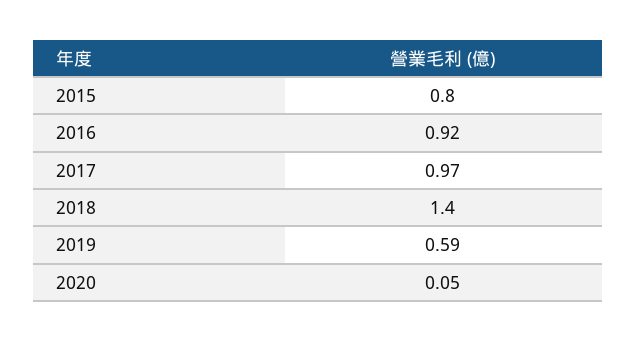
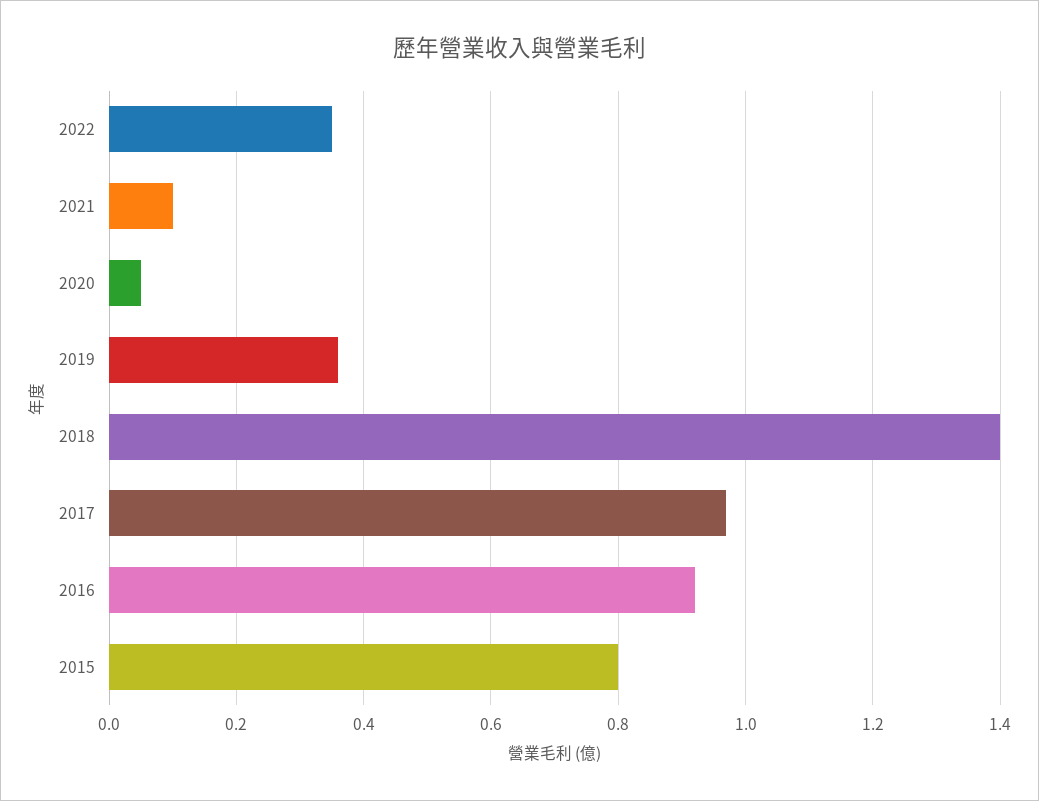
2019: 0.59 -> 0.35
2022: none -> 0.35
2021: none -> 0.1

